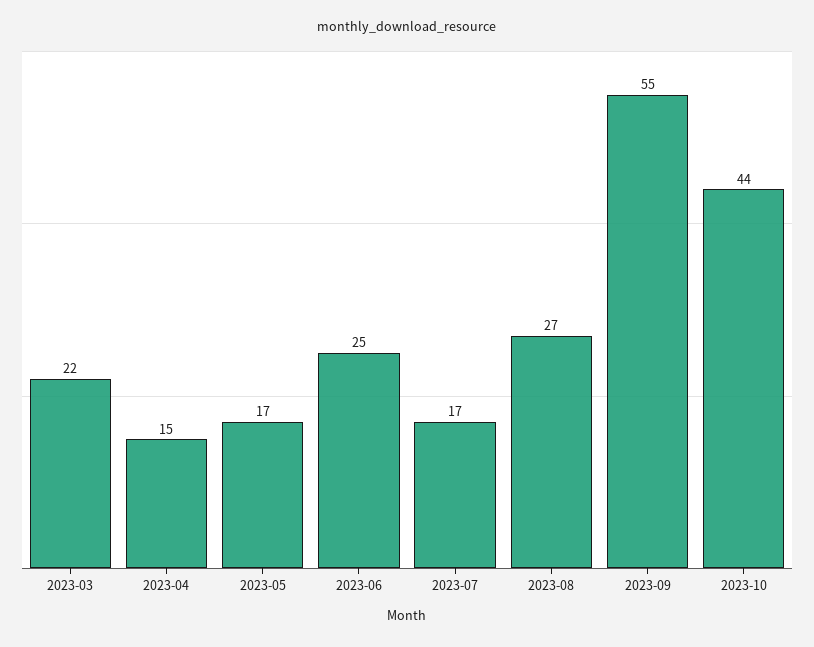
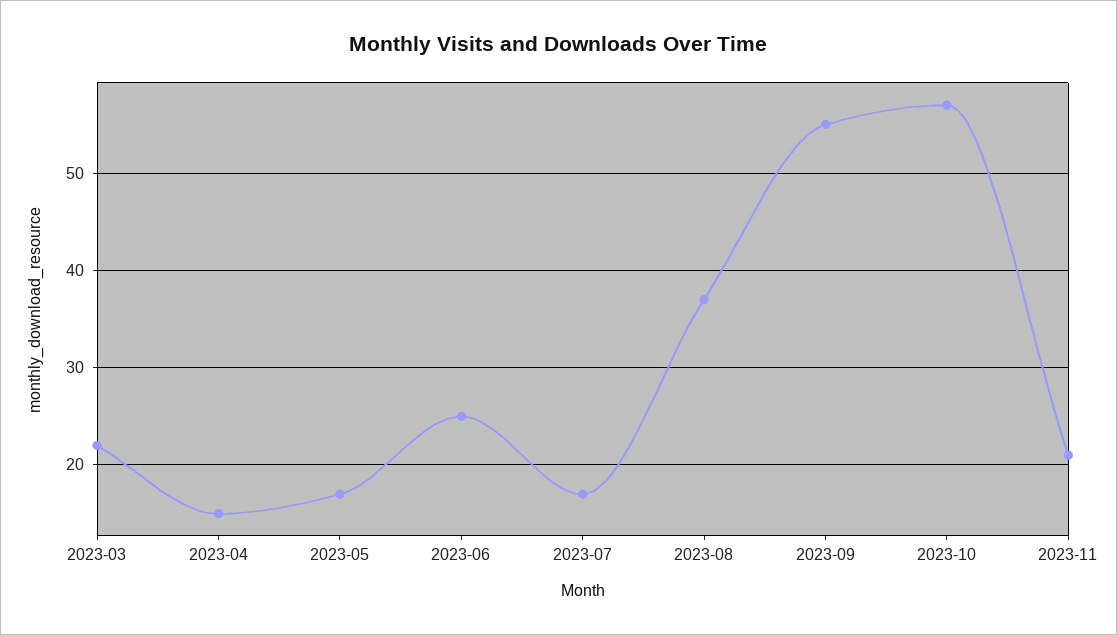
2023-08: 27 -> 37
2023-10: 44 -> 57
2023-11: none -> 21

